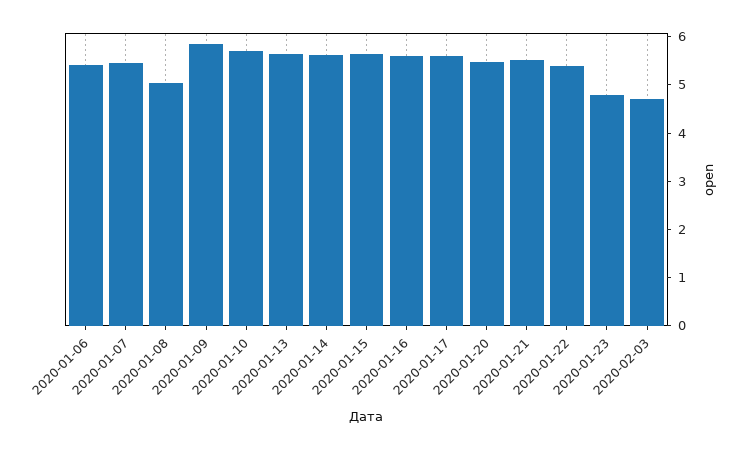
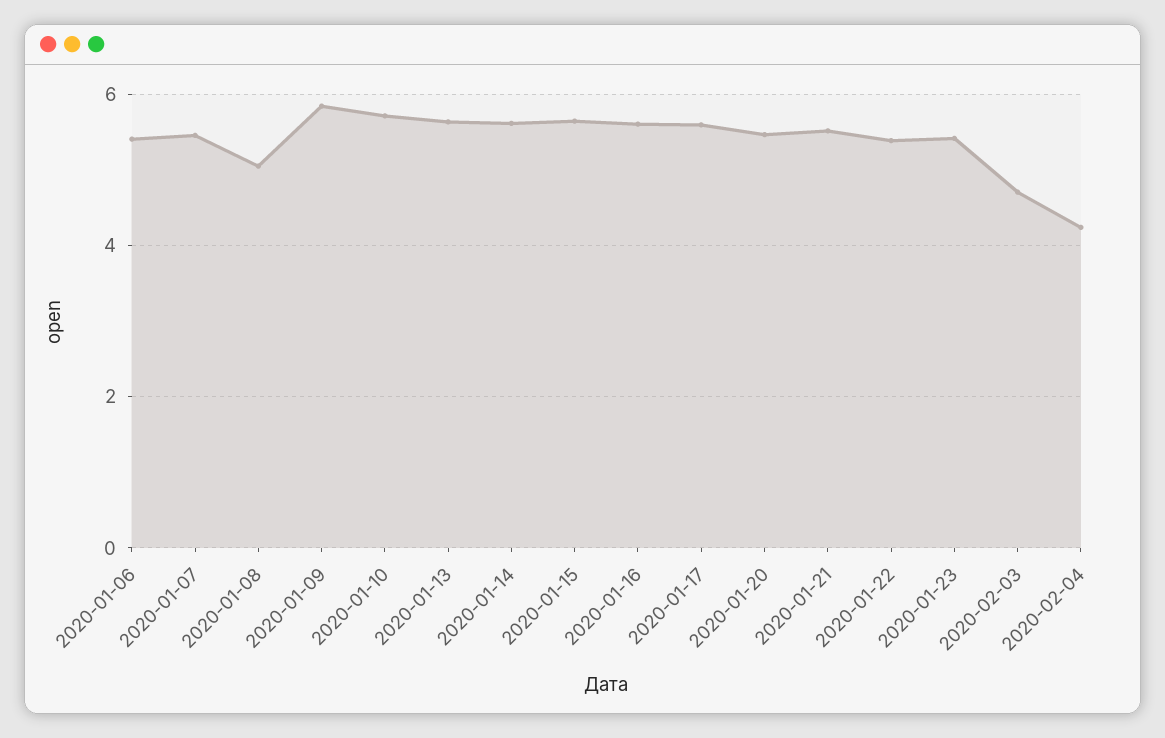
2020-01-23: 4.8 -> 5.4
2020-02-04: none -> 4.2

